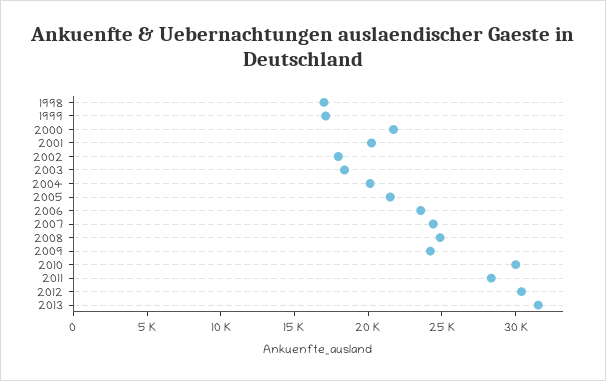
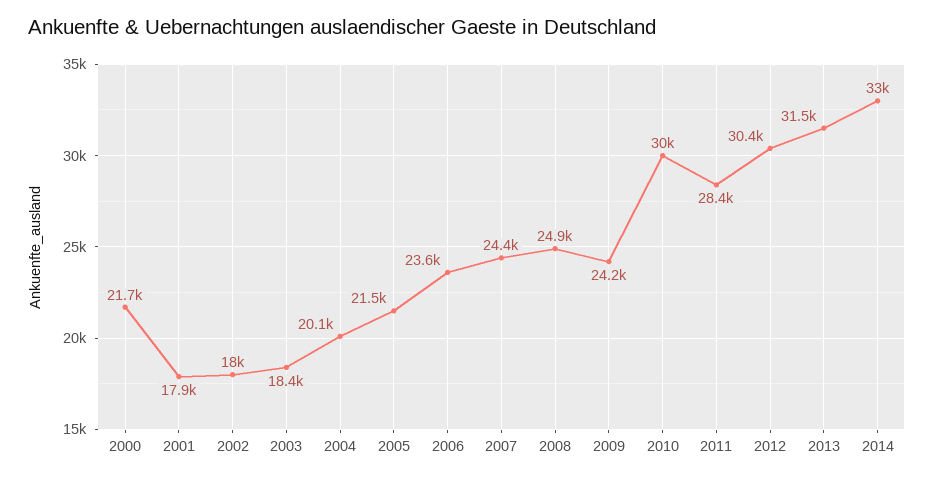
1998: 17000 -> none
1999: 17000 -> none
2001: 20000 -> 17900
2014: none -> 33000

